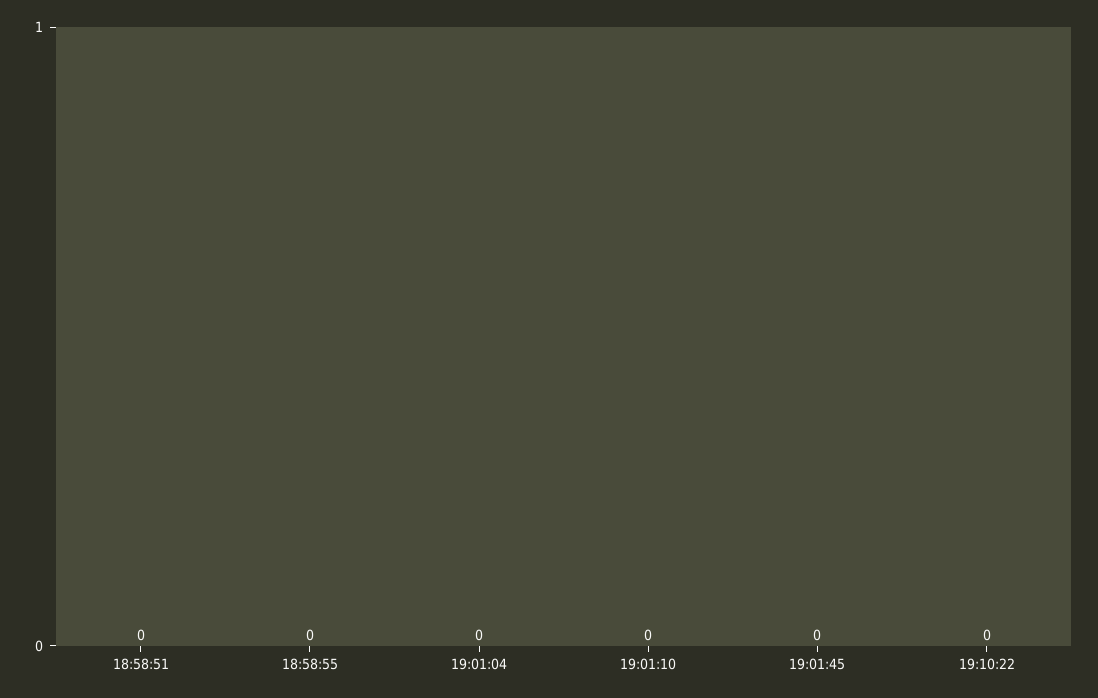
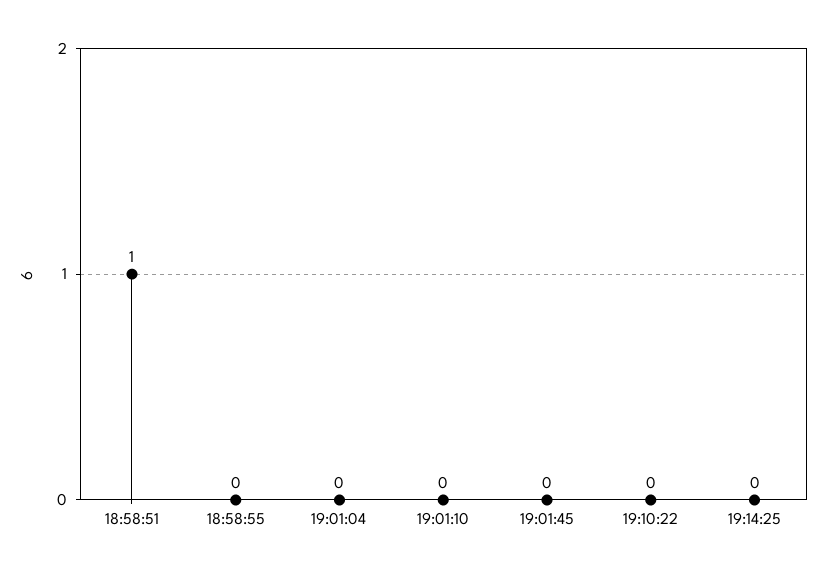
18:58:51: 0 -> 1
19:14:25: none -> 0

